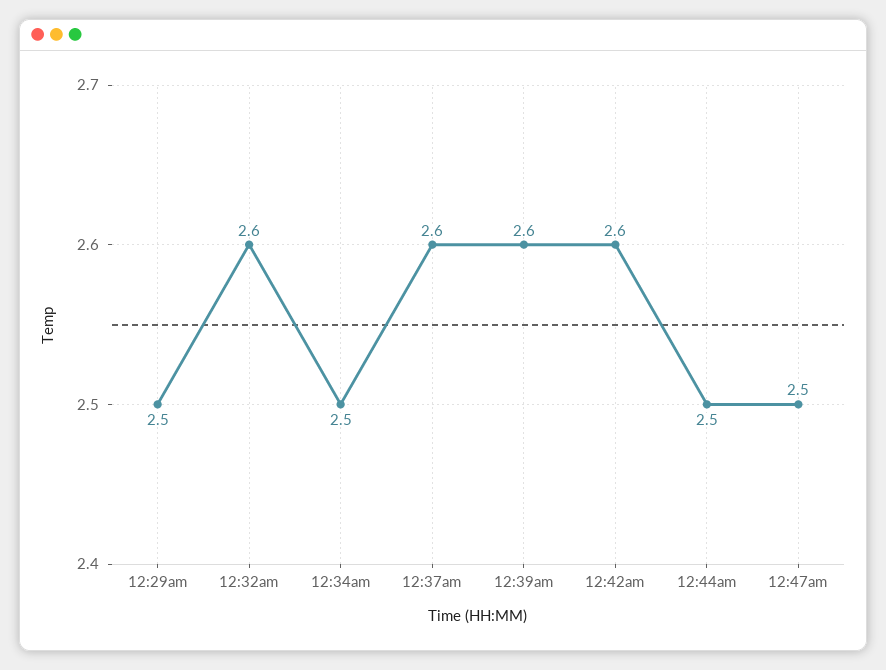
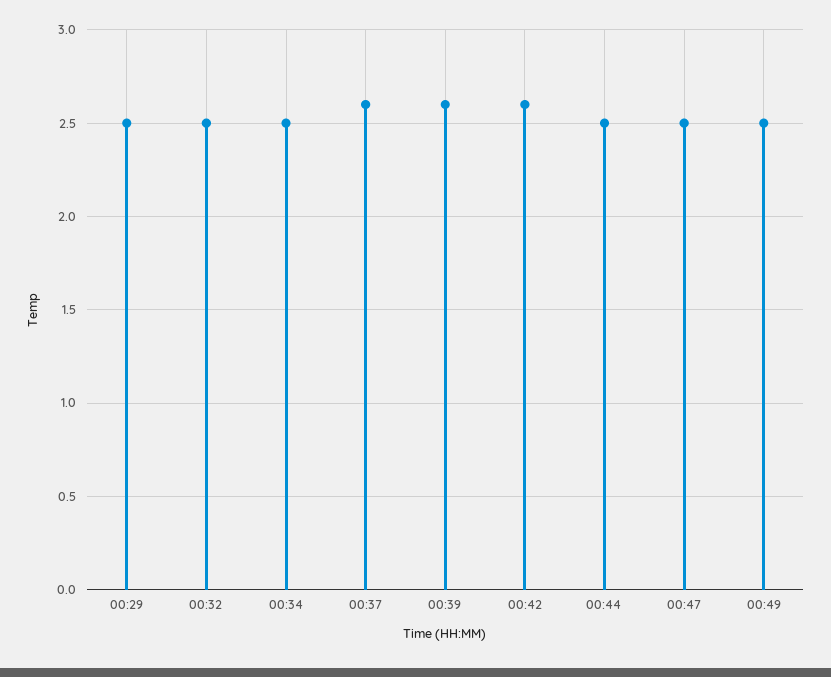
12:32am: 2.6 -> 2.5
00:49: none -> 2.5

